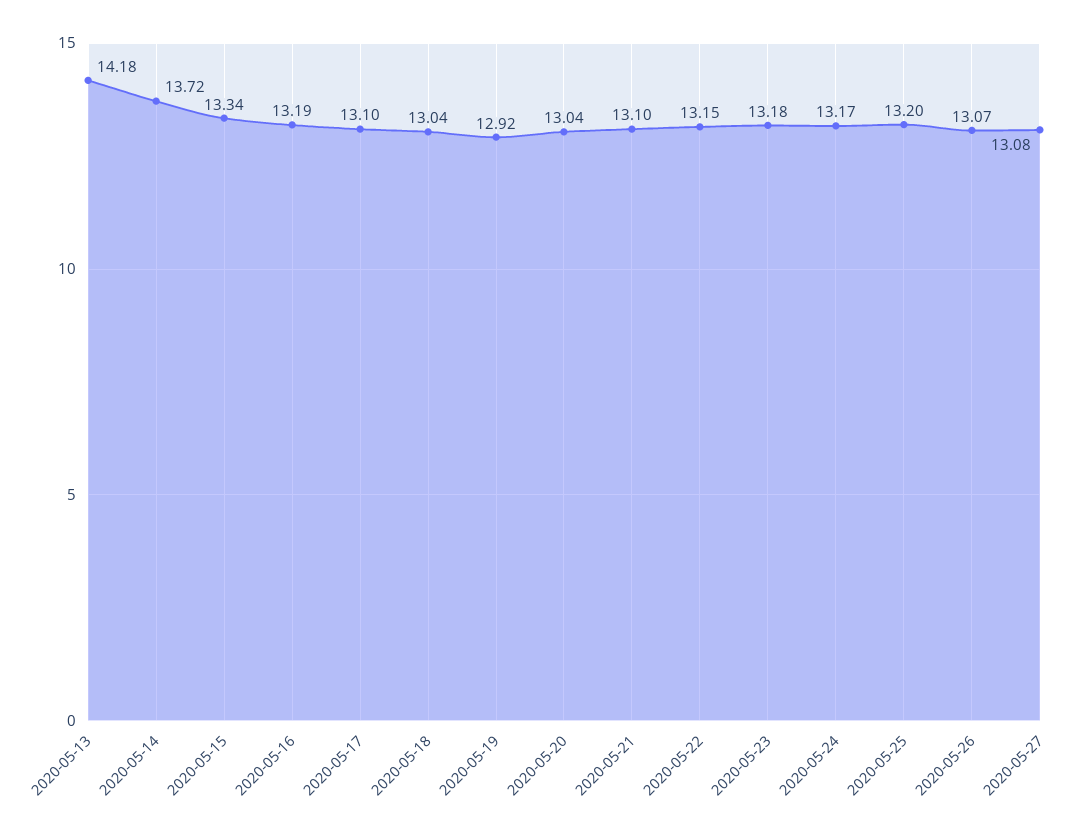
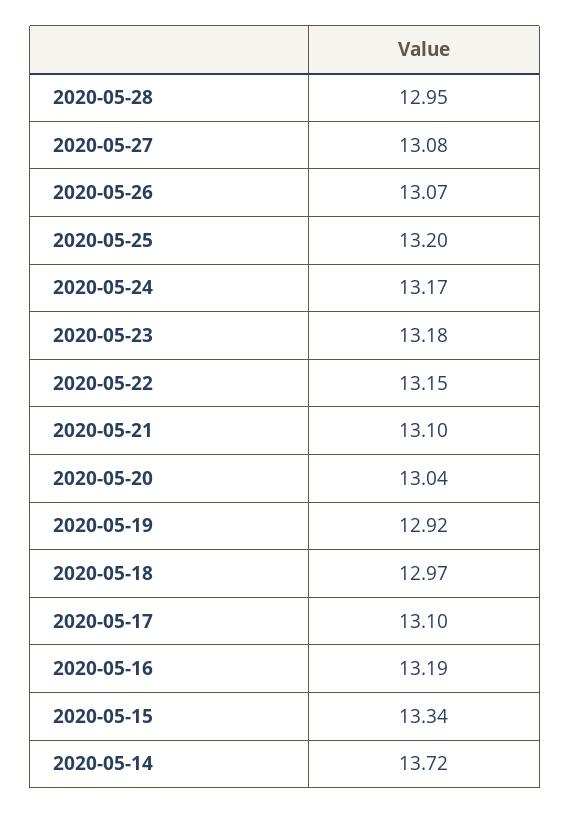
2020-05-13: 14.18 -> none
2020-05-18: 13.04 -> 12.97
2020-05-28: none -> 12.95

